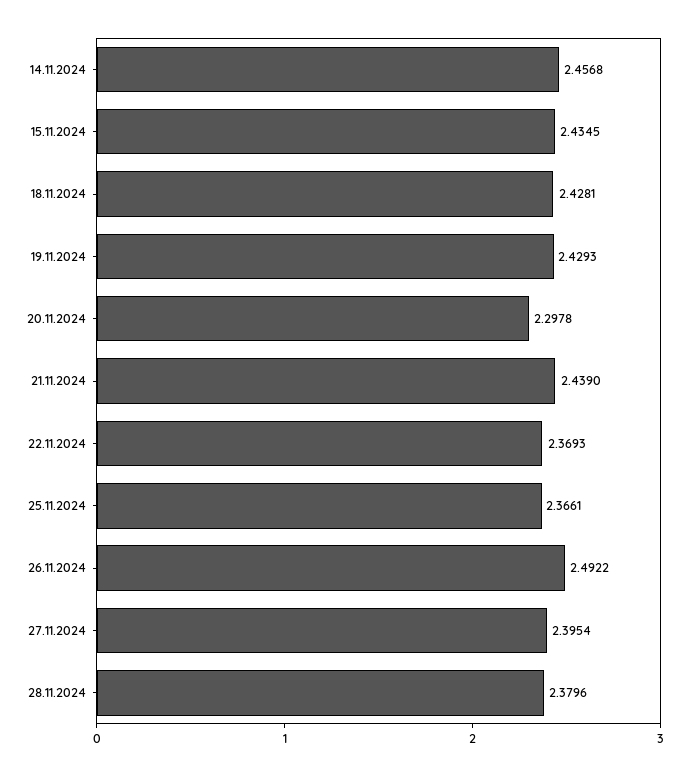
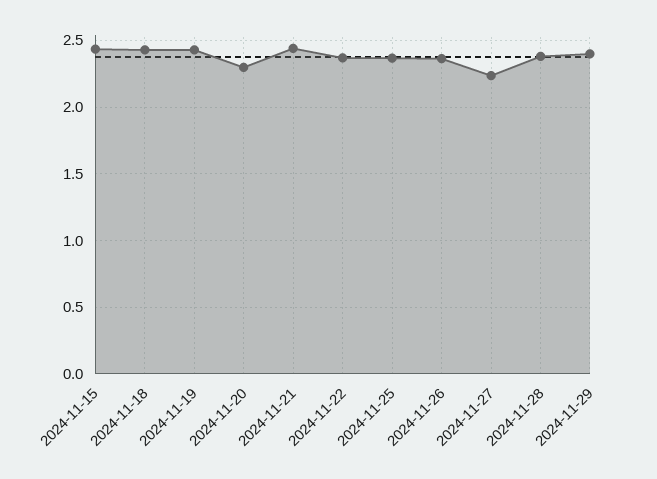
14.11.2024: 2.4568 -> none
26.11.2024: 2.4922 -> 2.35
27.11.2024: 2.3954 -> 2.25
2024-11-29: none -> 2.4

